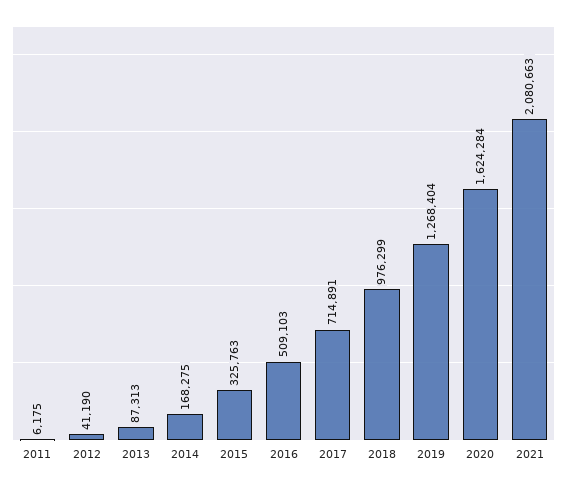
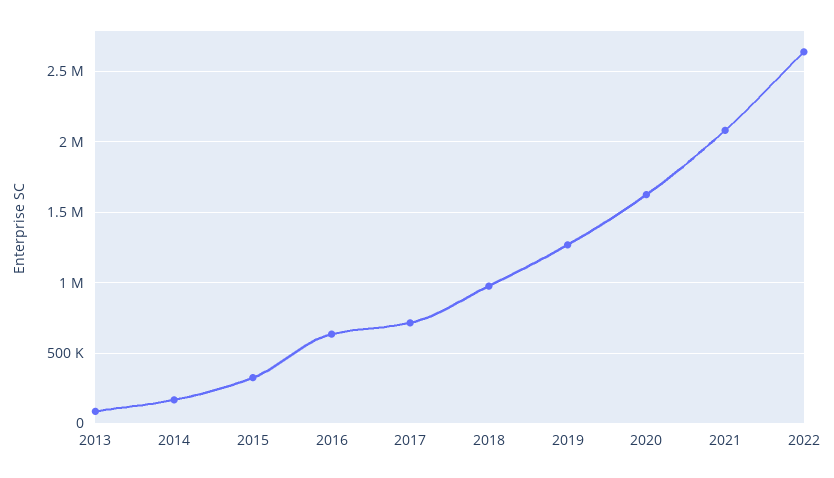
2011: 6175 -> none
2012: 41190 -> none
2016: 509103 -> 650000
2022: none -> 2650000

